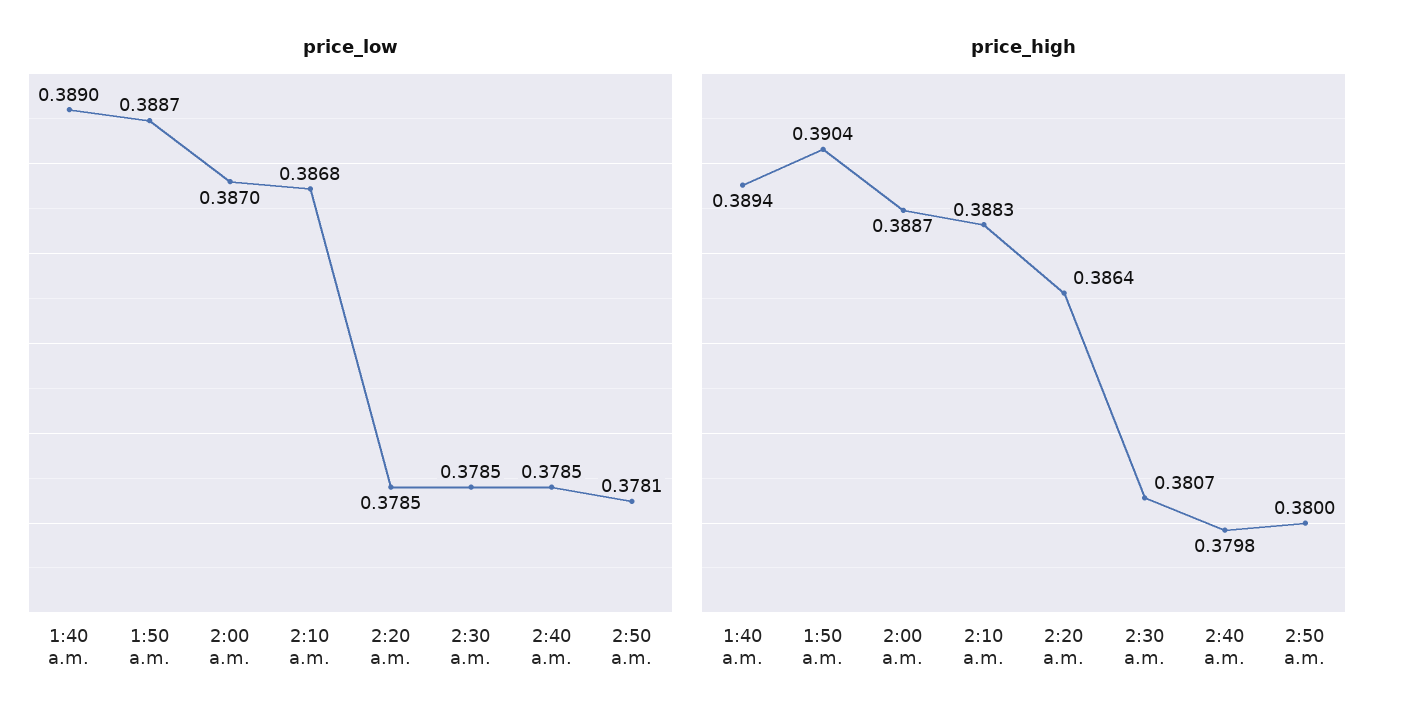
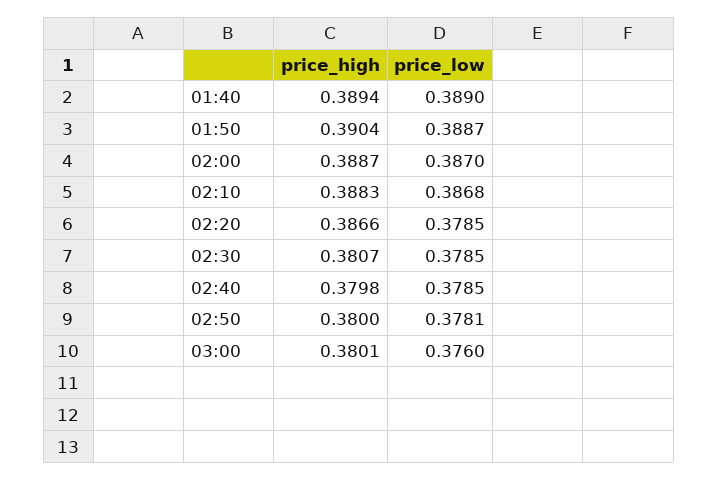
price_high, 2:20 a.m.: 0.3864 -> 0.3866
price_high, 03:00: none -> 0.3801
price_low, 03:00: none -> 0.376

